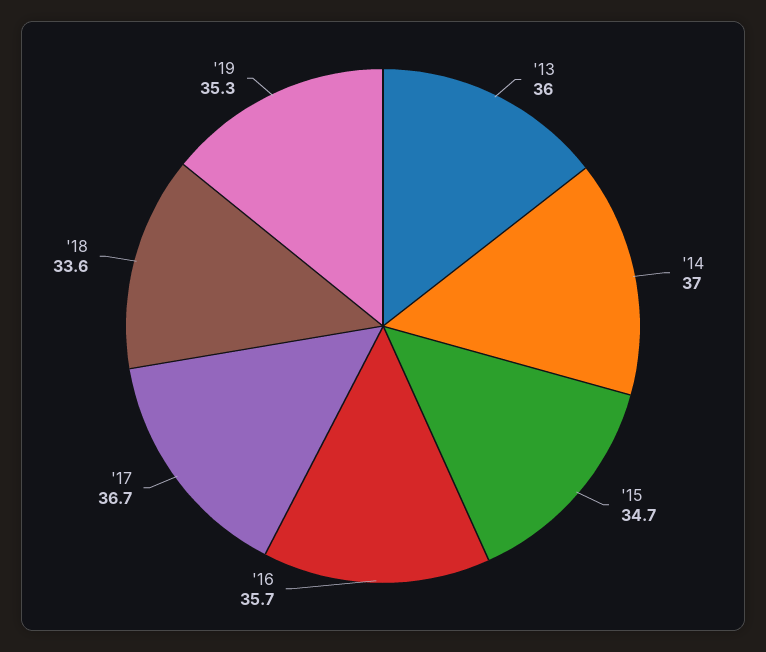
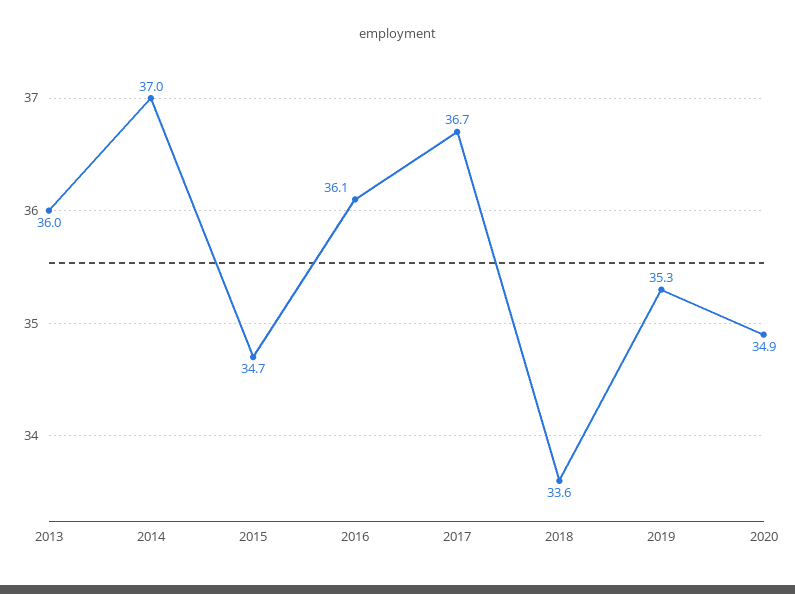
'16: 35.7 -> 36.1
2020: none -> 34.9

